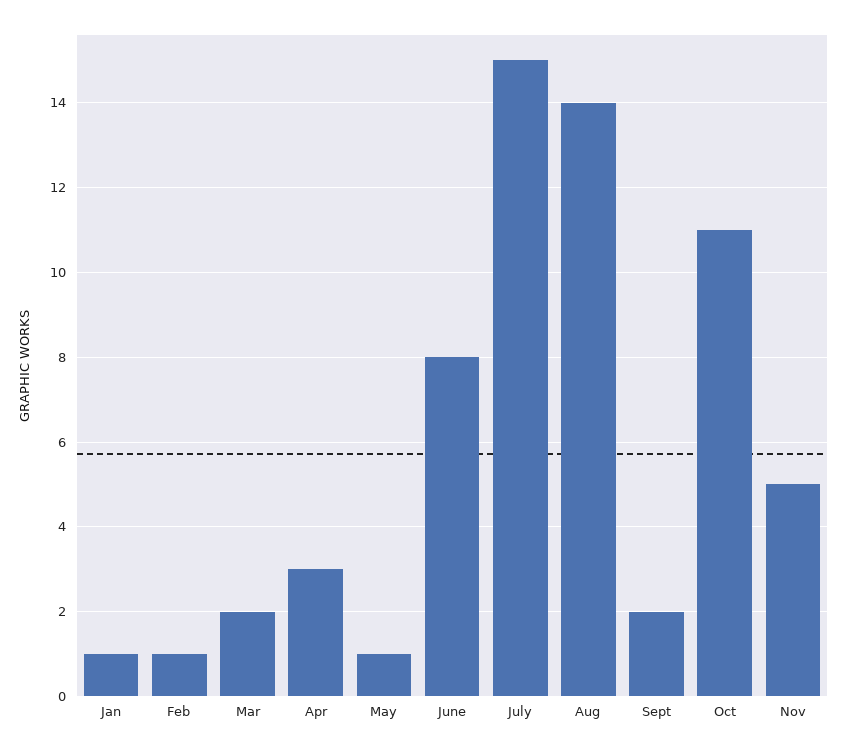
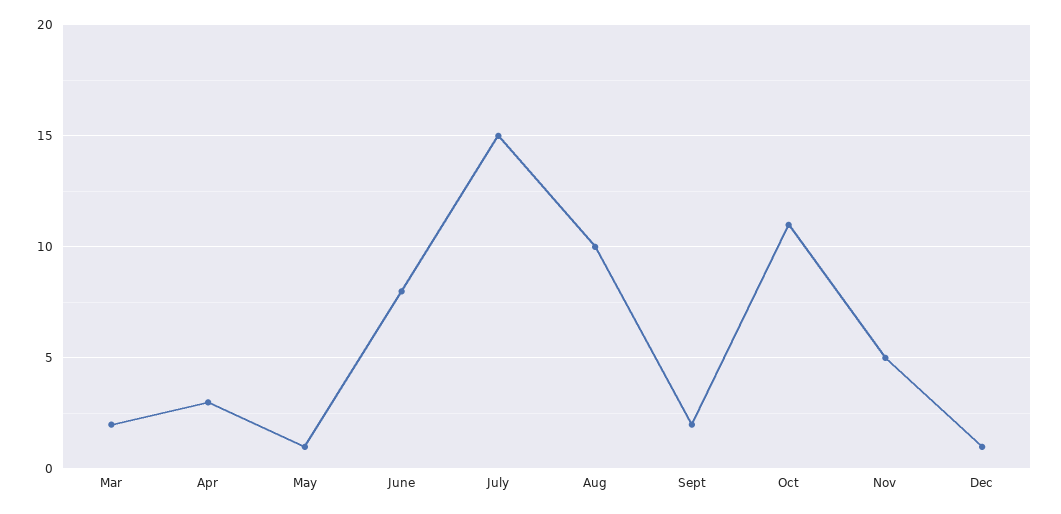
Jan: 1 -> none
Feb: 1 -> none
Aug: 14 -> 10
Dec: none -> 1

